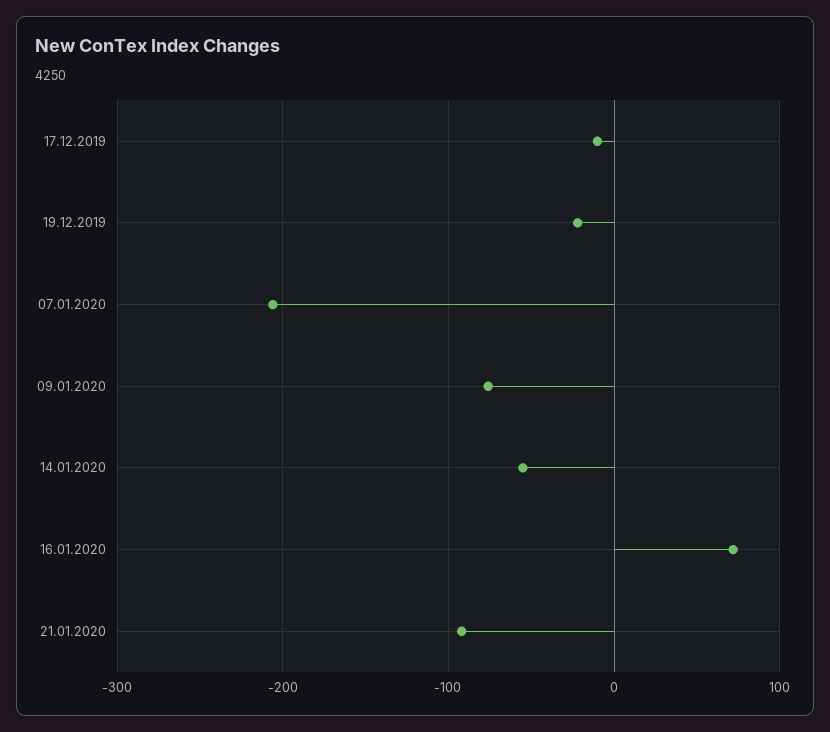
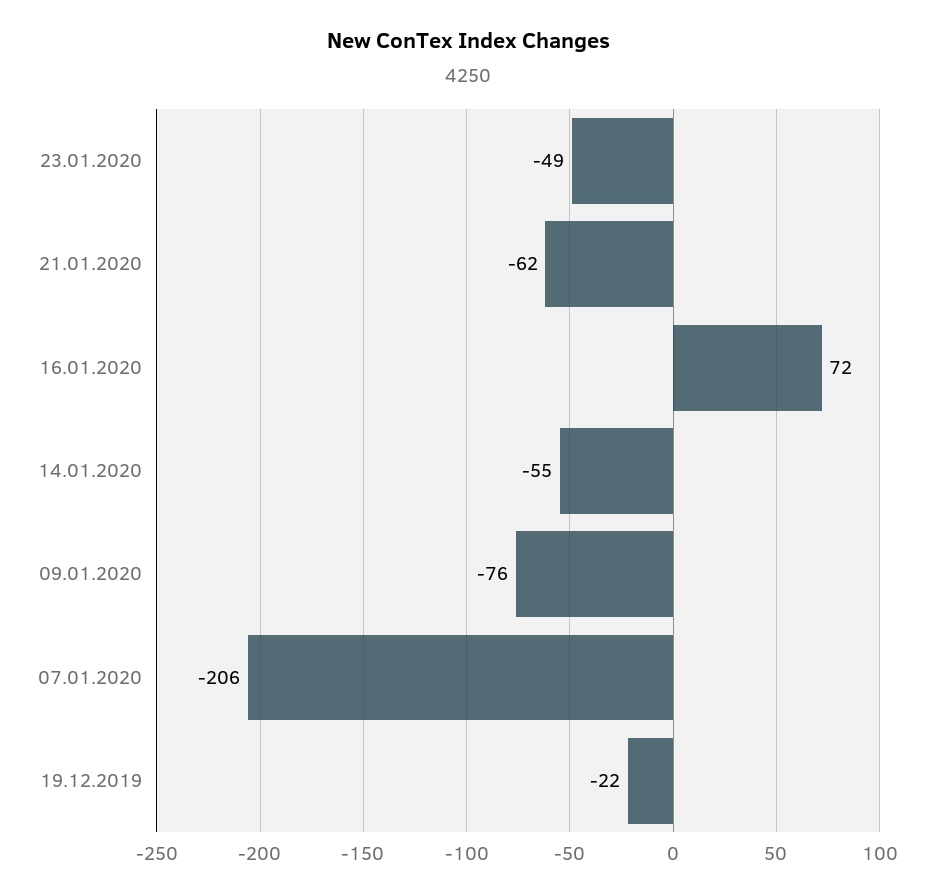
17.12.2019: -10 -> none
21.01.2020: -90 -> -62
23.01.2020: none -> -49

